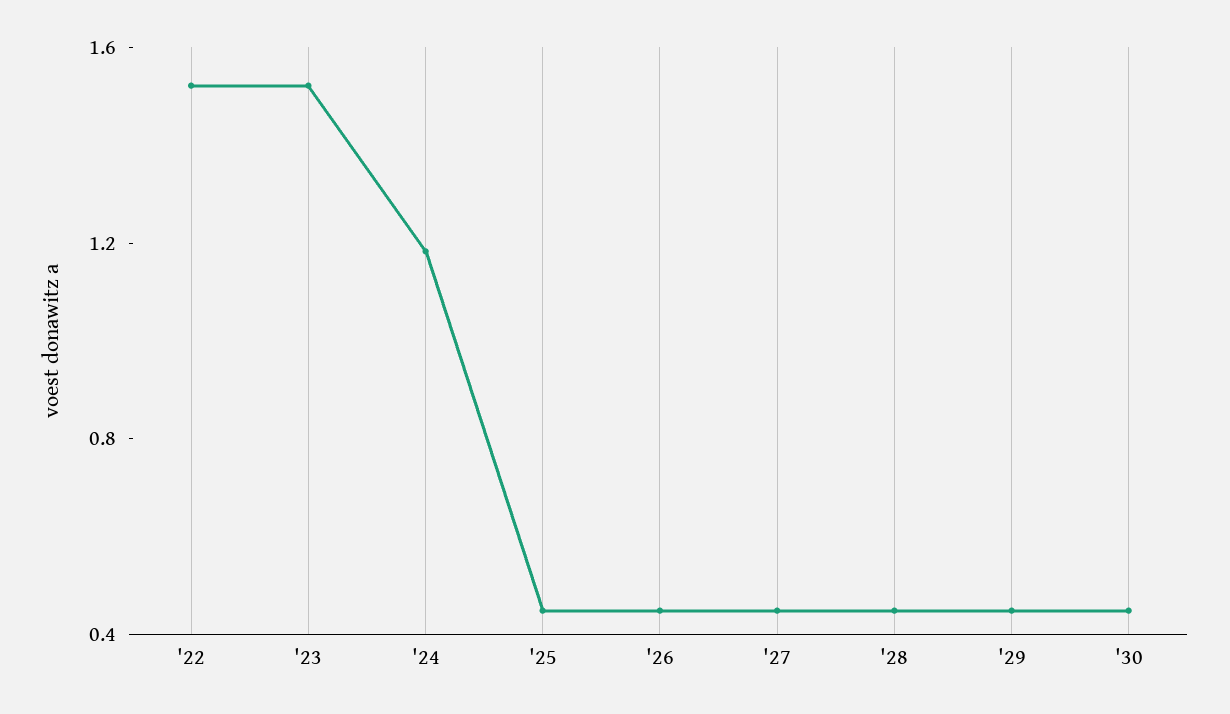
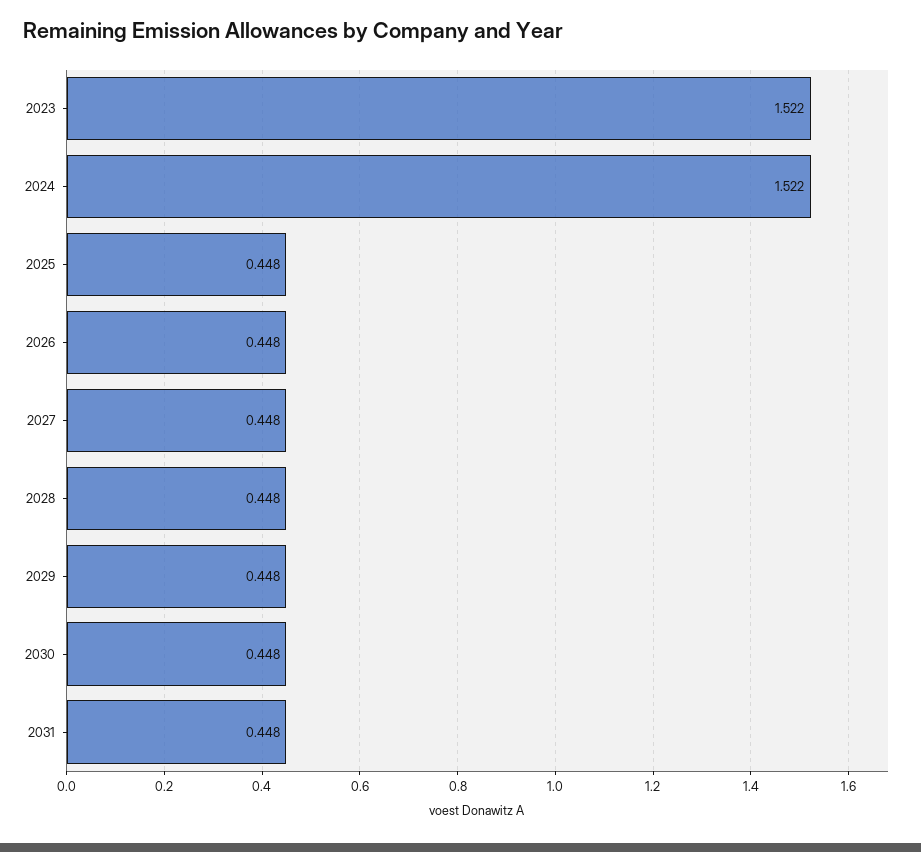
'22: 1.5 -> none
'24: 1.2 -> 1.522
2031: none -> 0.448

